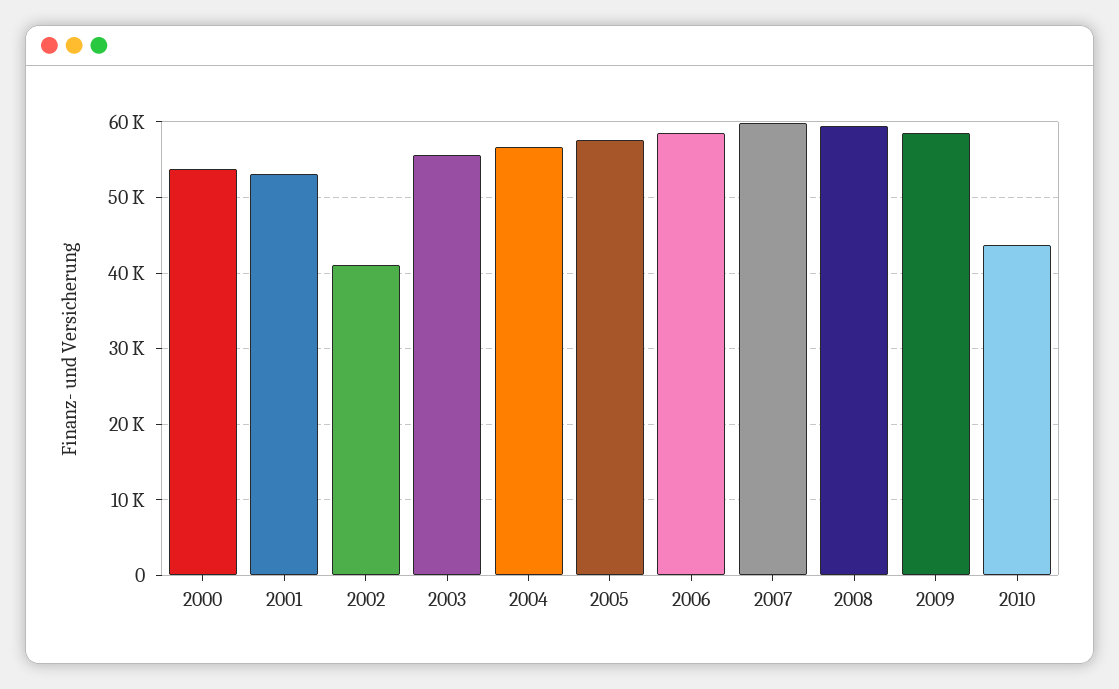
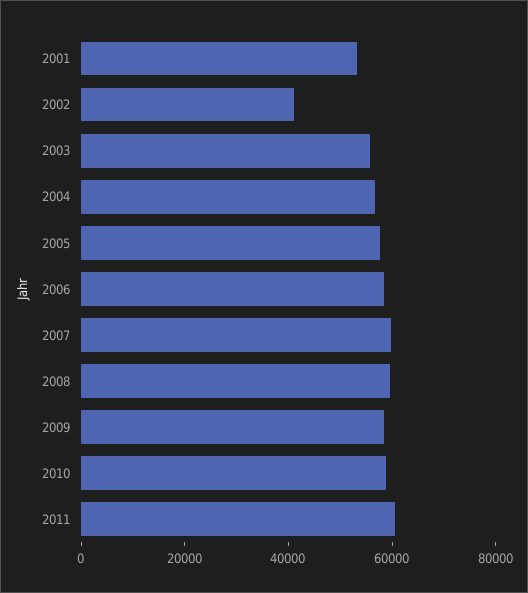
2000: 54000 -> none
2010: 44000 -> 60000
2011: none -> 60000

